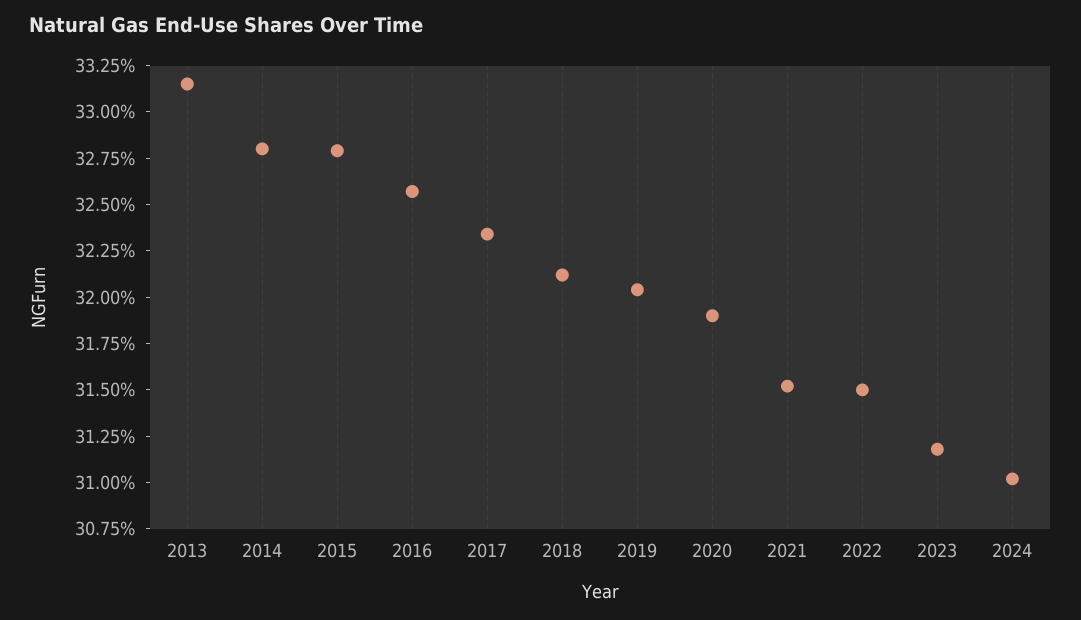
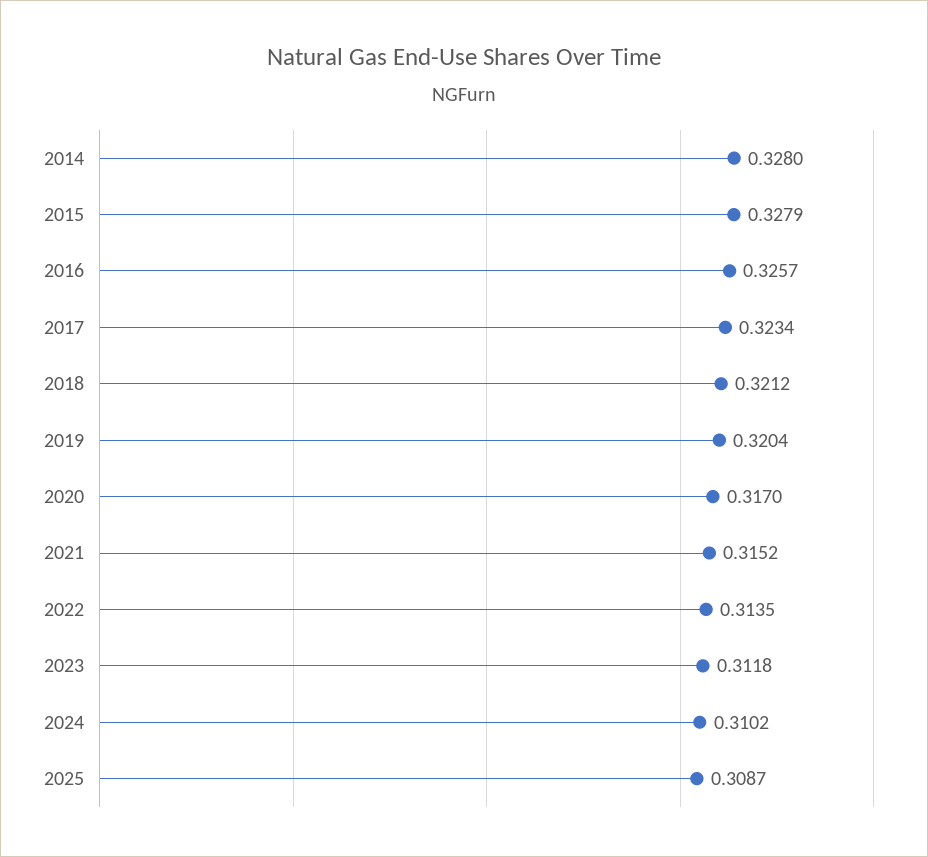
2013: 0.3315 -> none
2020: 0.319 -> 0.317
2022: 0.315 -> 0.3135
2025: none -> 0.3087

